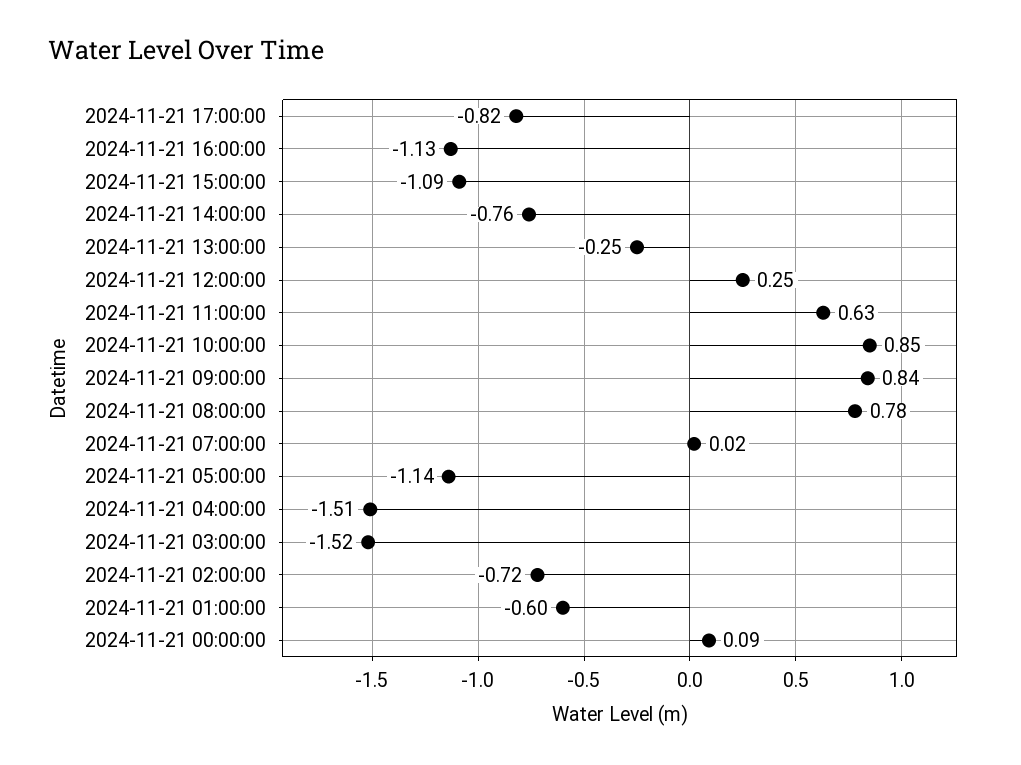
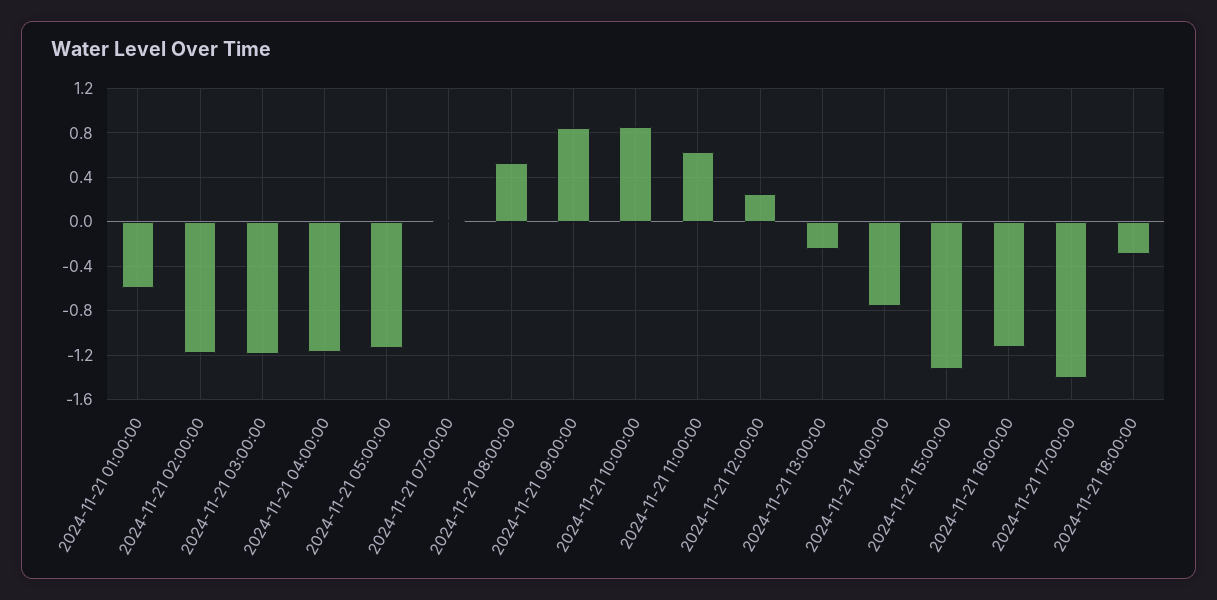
2024-11-21 17:00:00: -0.82 -> -1.4
2024-11-21 15:00:00: -1.09 -> -1.3
2024-11-21 08:00:00: 0.78 -> 0.5
2024-11-21 04:00:00: -1.51 -> -1.2
2024-11-21 03:00:00: -1.52 -> -1.2
2024-11-21 02:00:00: -0.72 -> -1.2
2024-11-21 00:00:00: 0.09 -> none
2024-11-21 18:00:00: none -> -0.3

